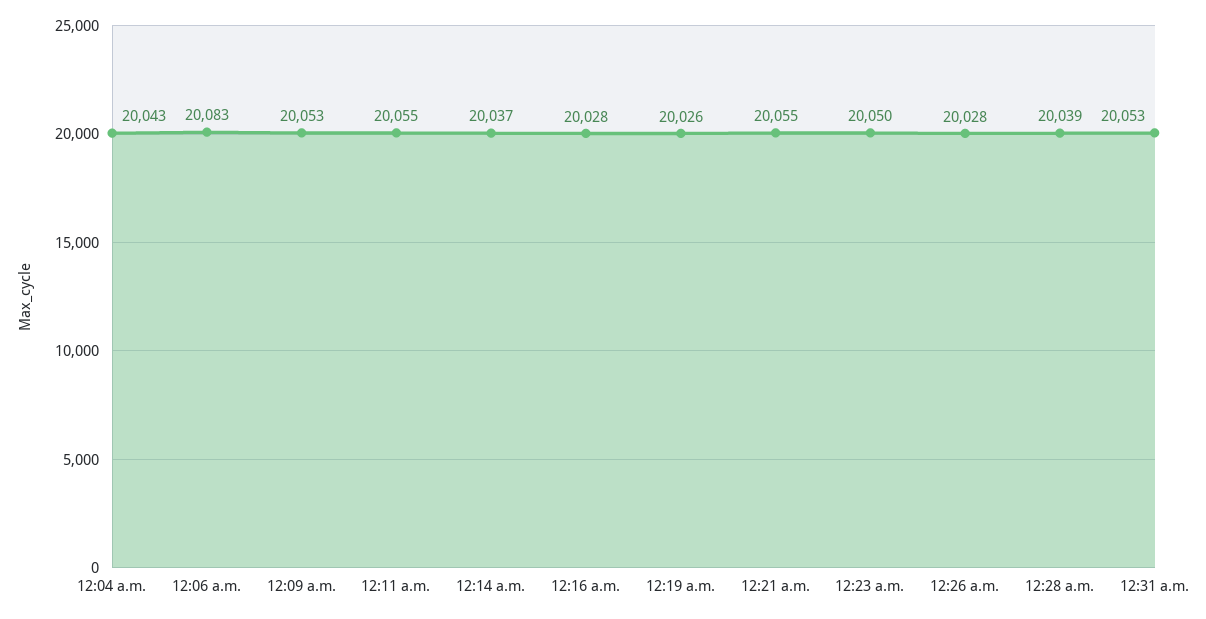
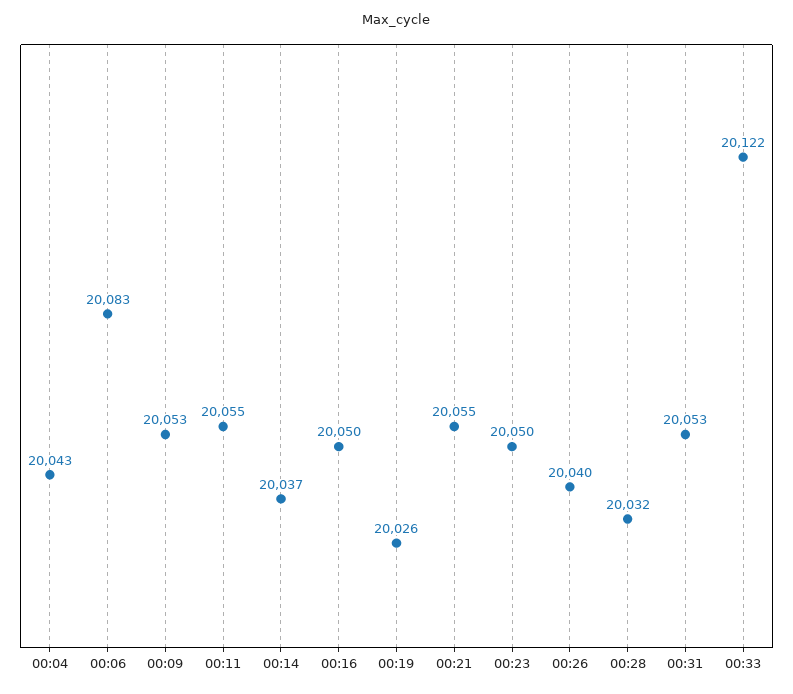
12:16 a.m.: 20028 -> 20050
12:26 a.m.: 20028 -> 20040
12:28 a.m.: 20039 -> 20032
00:33: none -> 20122

